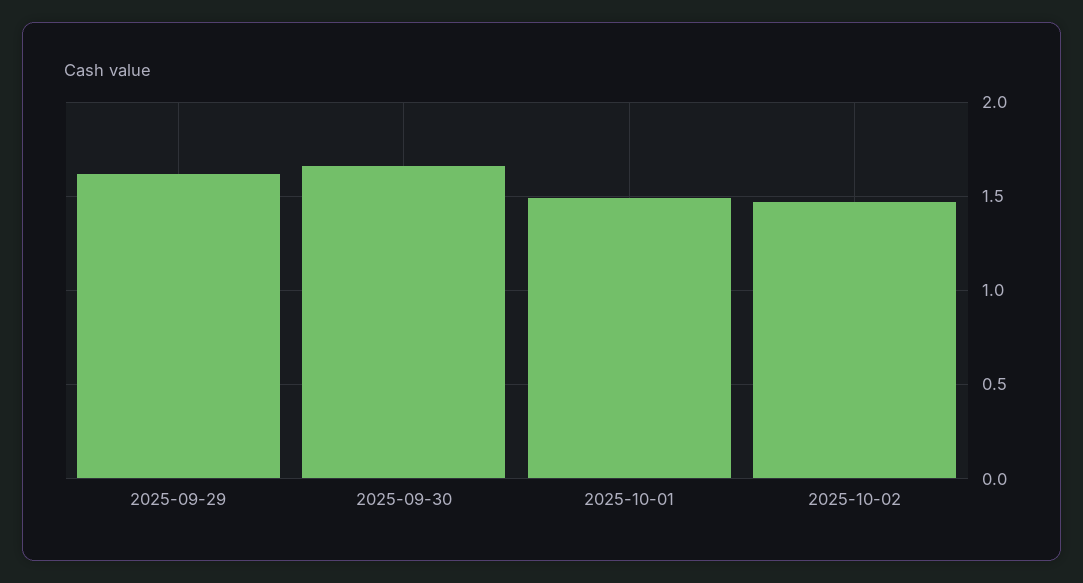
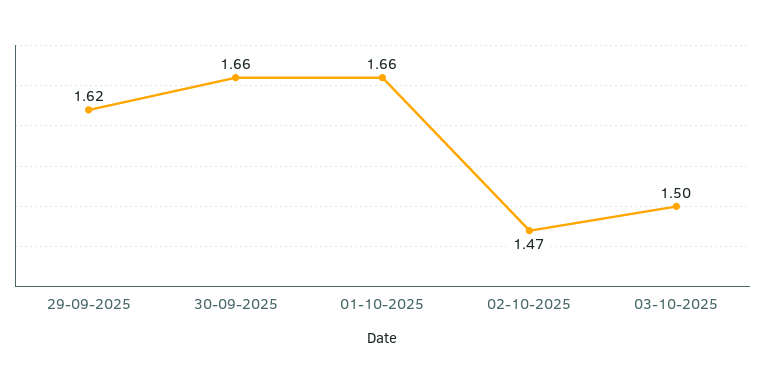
2025-10-01: 1.5 -> 1.66
03-10-2025: none -> 1.5

